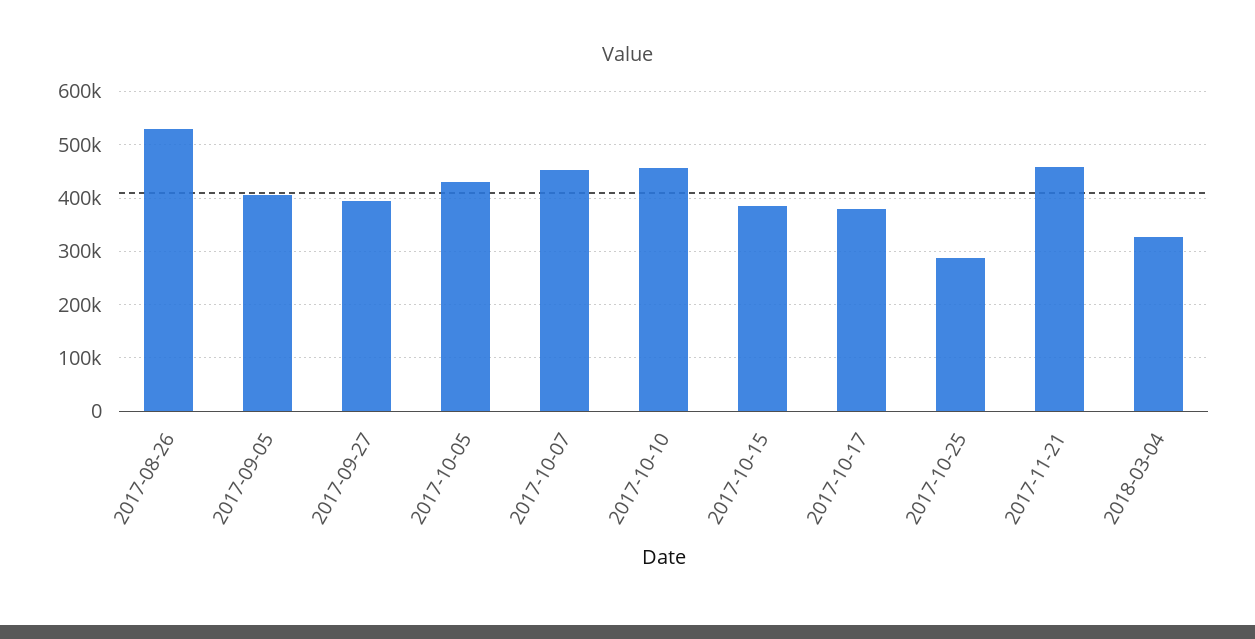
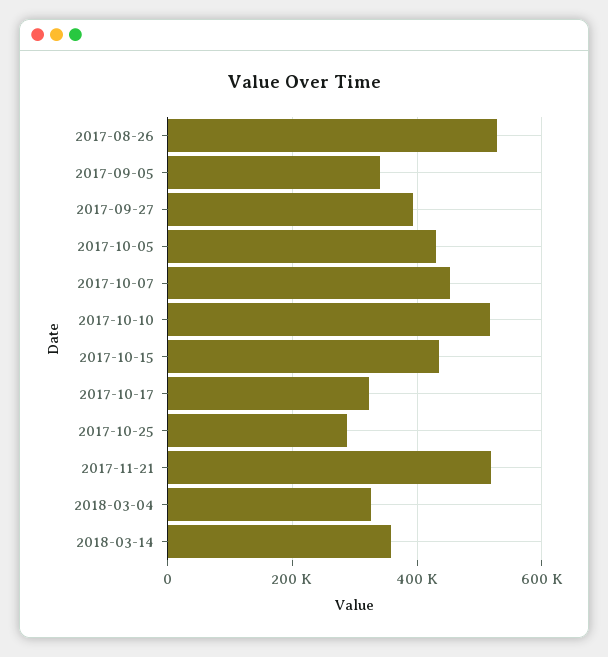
2017-09-05: 400000 -> 340000
2017-10-10: 460000 -> 520000
2017-10-15: 380000 -> 440000
2017-10-17: 380000 -> 320000
2017-11-21: 460000 -> 520000
2018-03-14: none -> 360000

